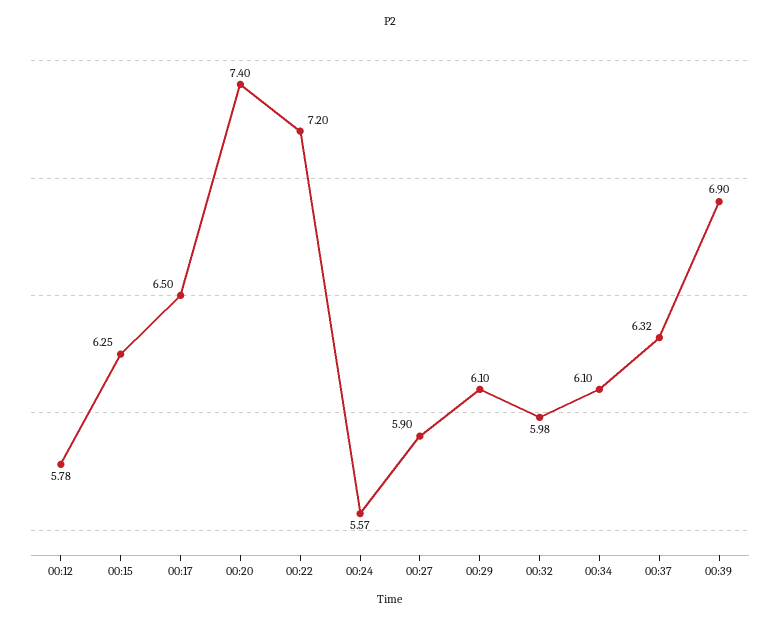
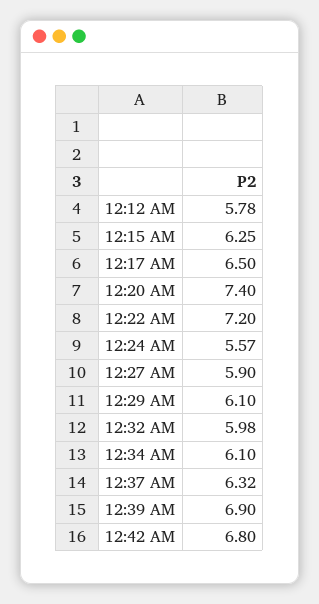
12:42 AM: none -> 6.8

